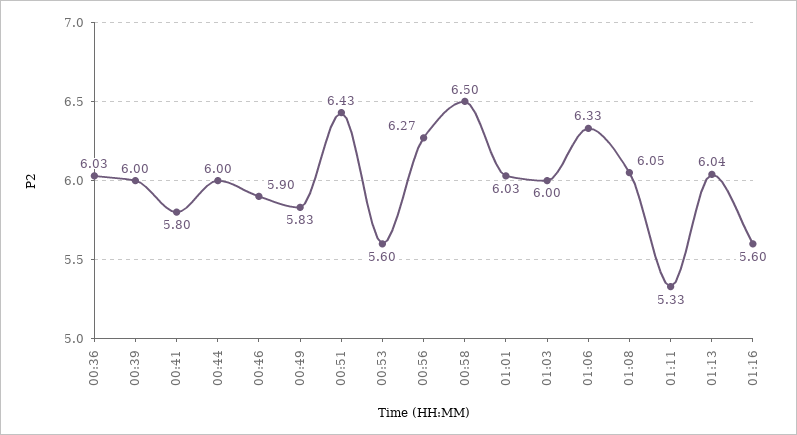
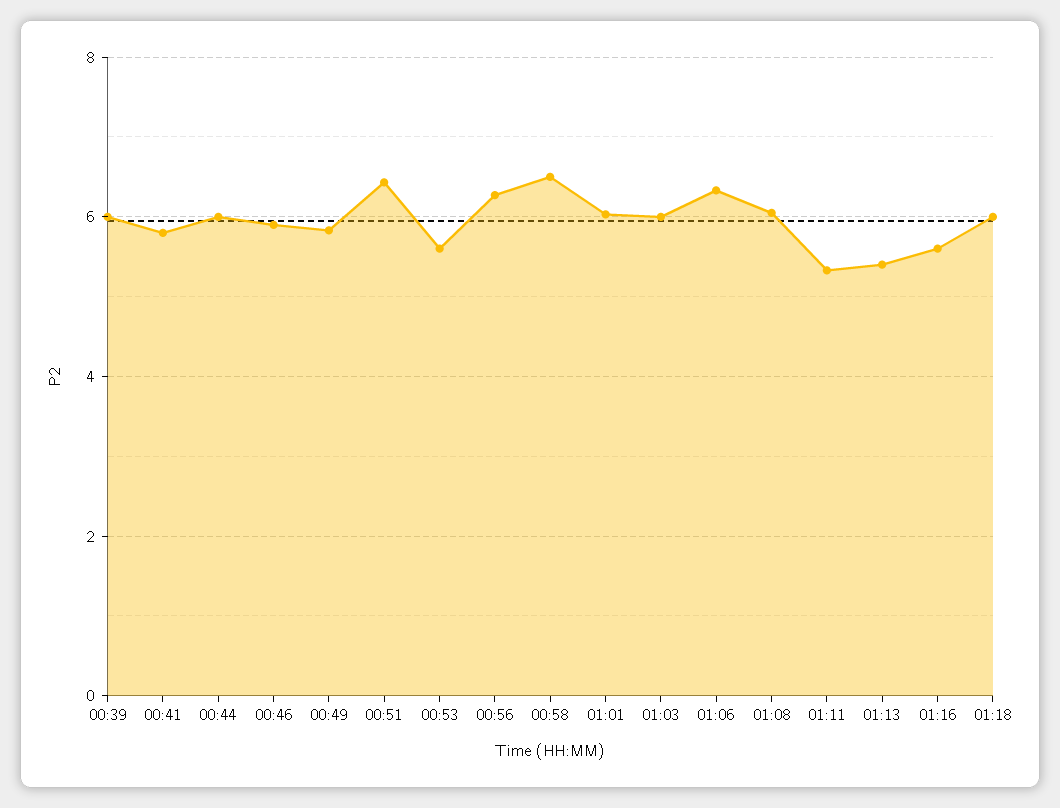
00:36: 6.03 -> none
01:13: 6.04 -> 5.4
01:18: none -> 6

